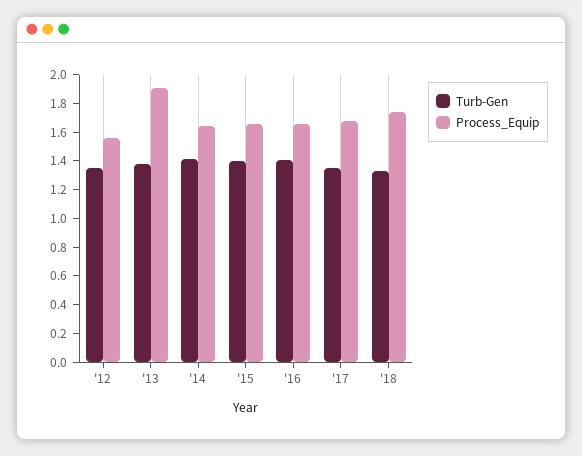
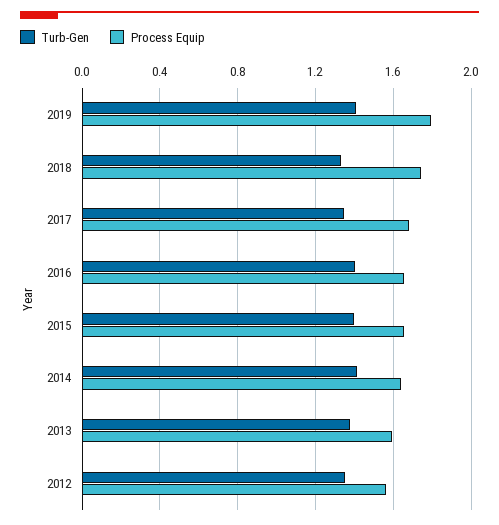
Process_Equip, '13: 1.9 -> 1.6
Turb-Gen, 2019: none -> 1.4
Process_Equip, 2019: none -> 1.8

